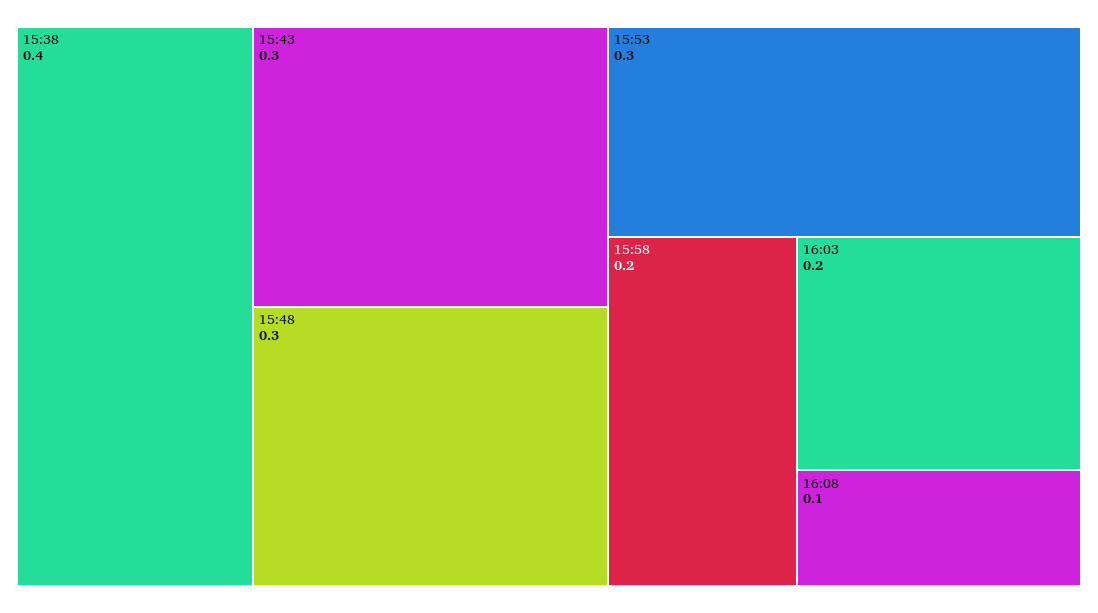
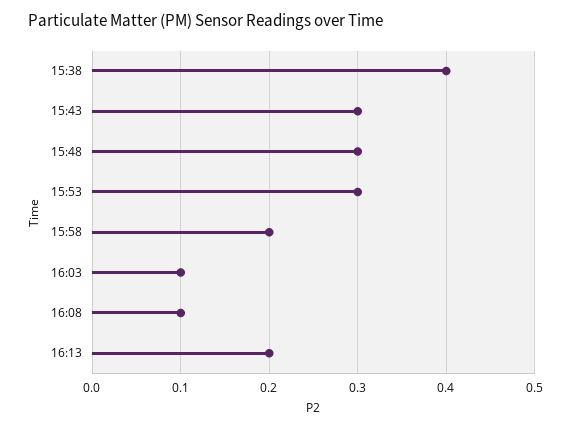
16:03: 0.2 -> 0.1
16:13: none -> 0.2

